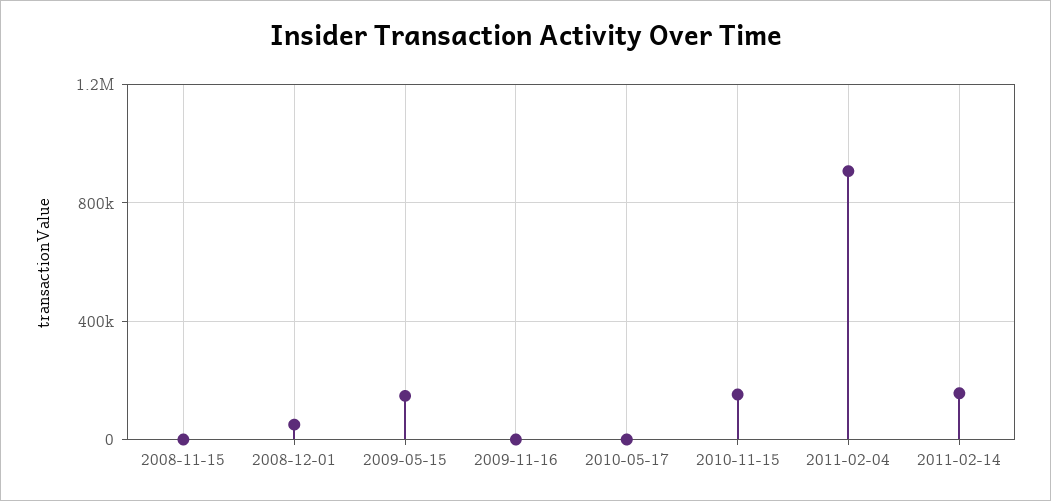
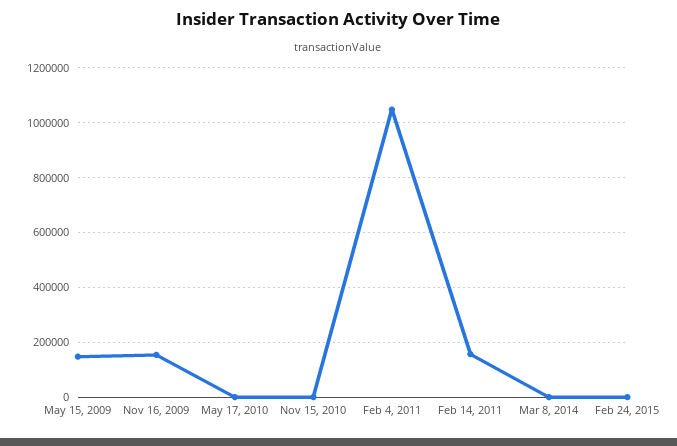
2008-11-15: 0 -> none
2008-12-01: 50000 -> none
2009-11-16: 0 -> 150000
2010-11-15: 150000 -> 0
2011-02-04: 900000 -> 1050000
Mar 8, 2014: none -> 0
Feb 24, 2015: none -> 0

